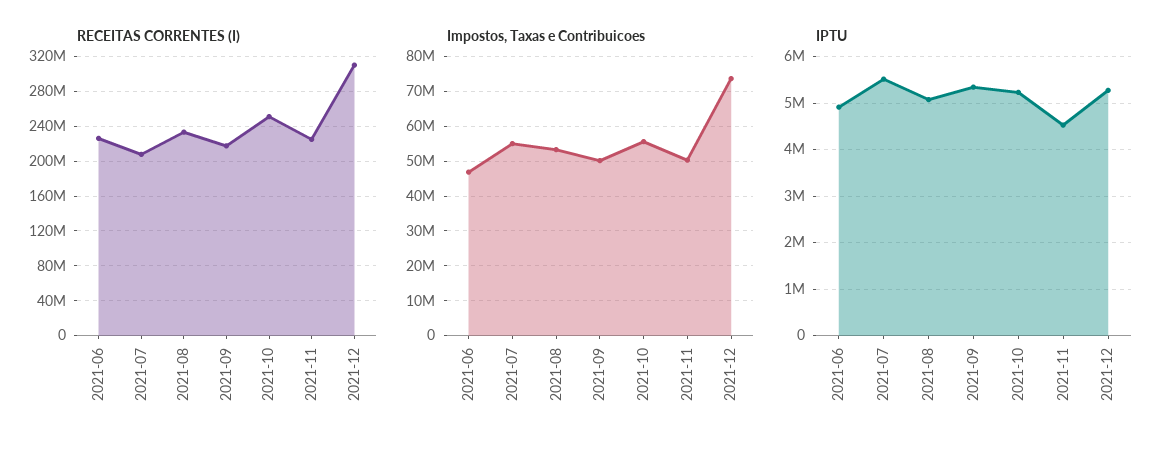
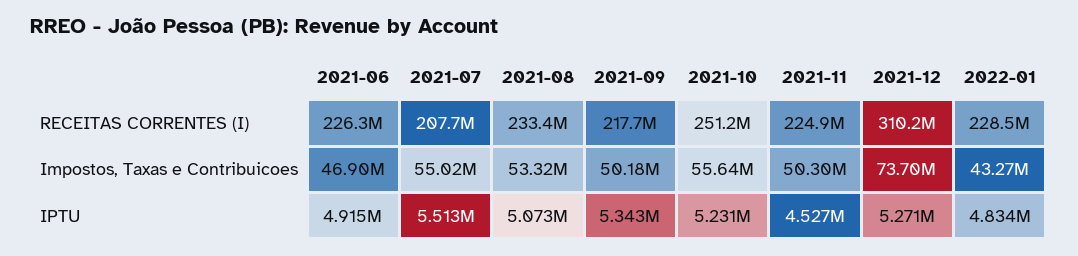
RECEITAS CORRENTES (I), 2022-01: none -> 228500000
Impostos, Taxas e Contribuicoes, 2022-01: none -> 43270000
IPTU, 2022-01: none -> 4834000

